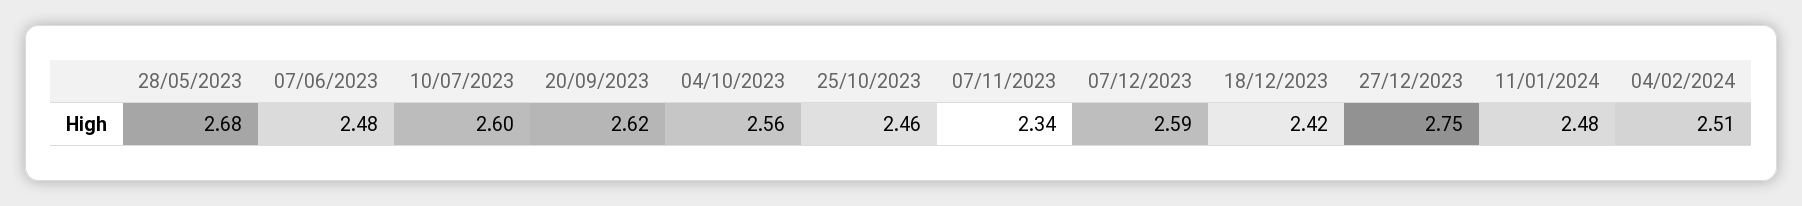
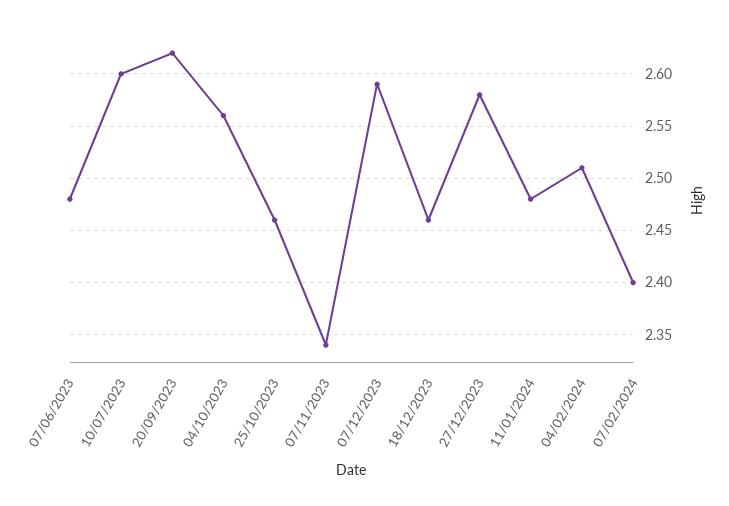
28/05/2023: 2.68 -> none
18/12/2023: 2.42 -> 2.46
27/12/2023: 2.75 -> 2.58
07/02/2024: none -> 2.4

